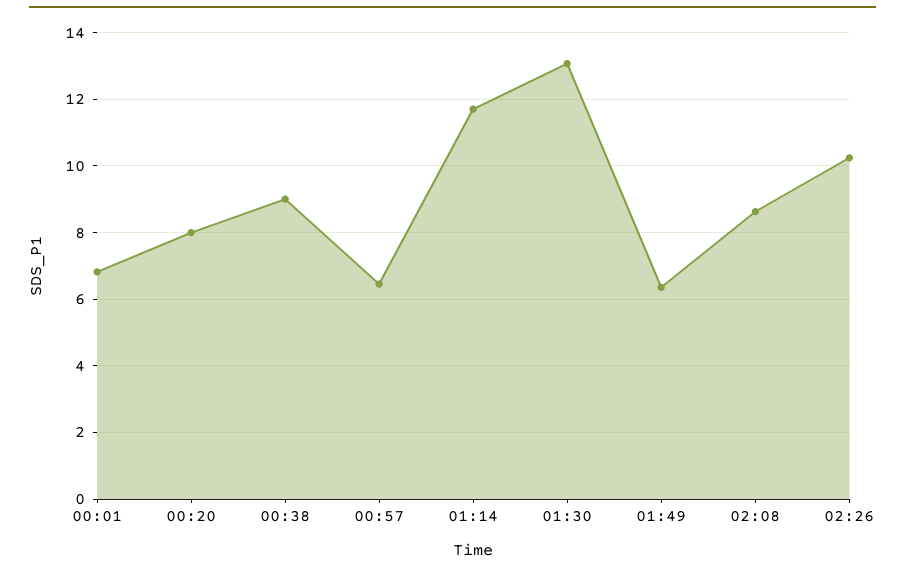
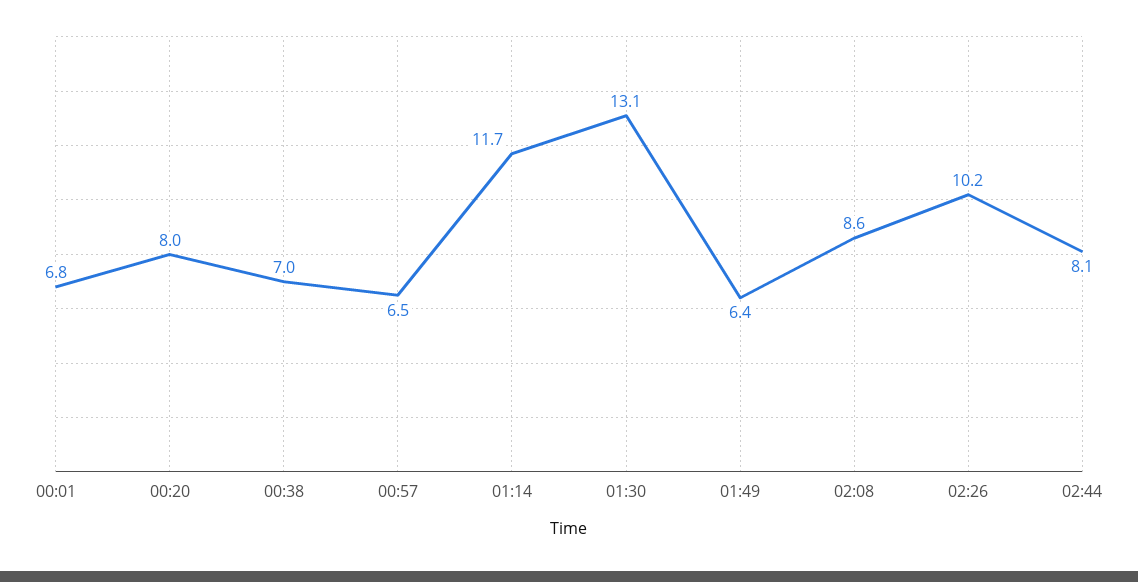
00:38: 9 -> 7
02:44: none -> 8.1

